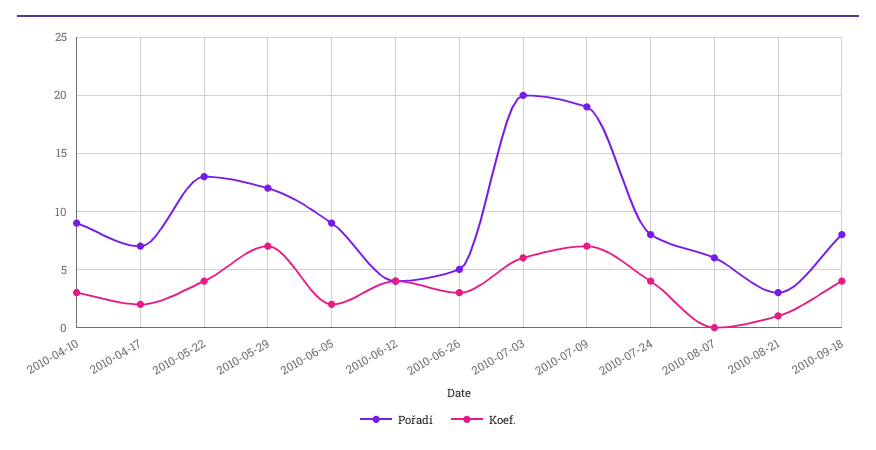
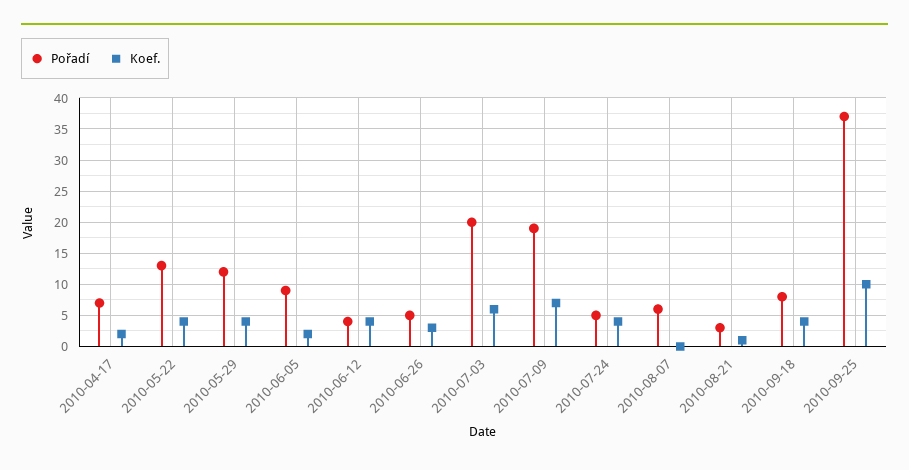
Pořadí, 2010-04-10: 9 -> none
Koef., 2010-04-10: 3 -> none
Koef., 2010-05-29: 7 -> 4
Pořadí, 2010-07-24: 8 -> 5
Pořadí, 2010-09-25: none -> 37
Koef., 2010-09-25: none -> 10

